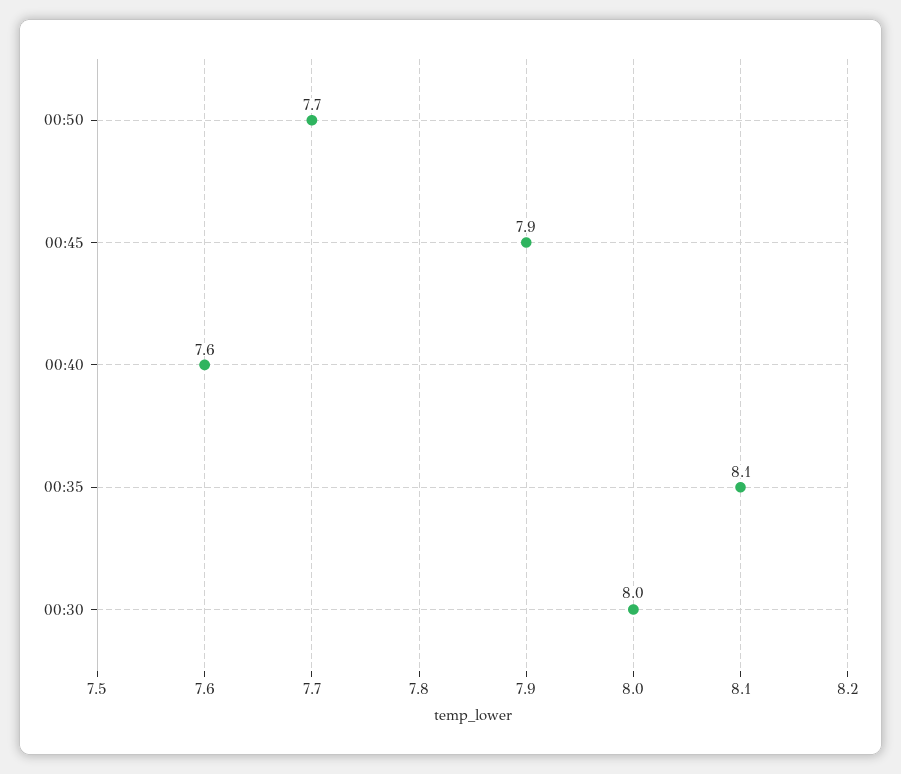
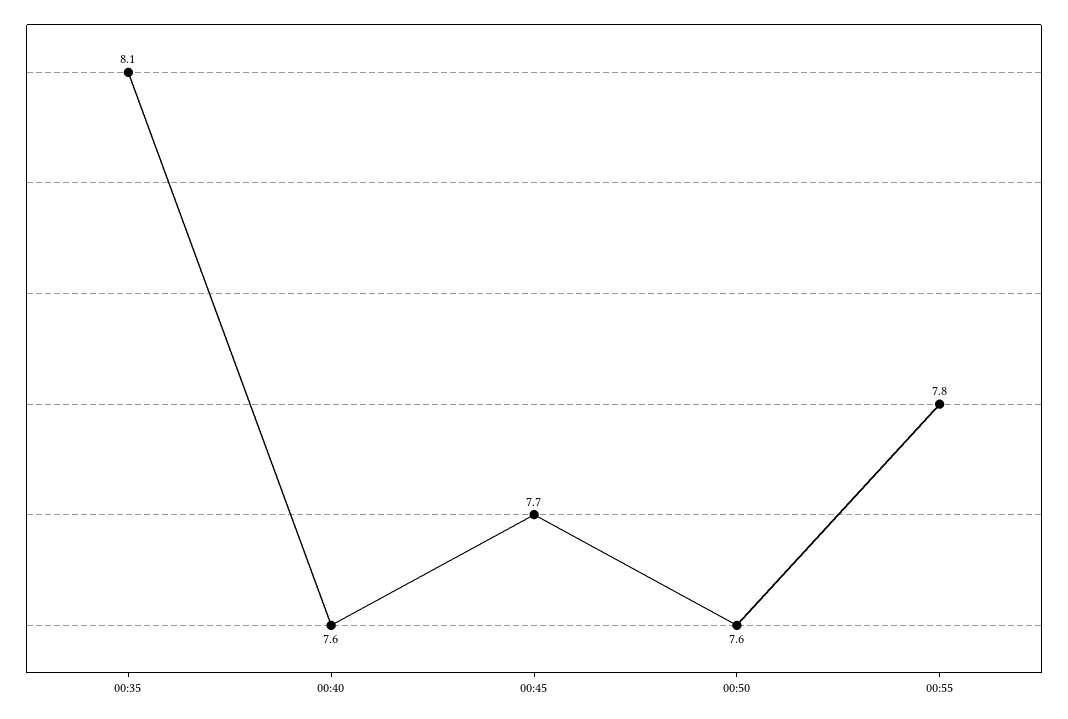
00:50: 7.7 -> 7.6
00:45: 7.9 -> 7.7
00:30: 8 -> none
00:55: none -> 7.8

